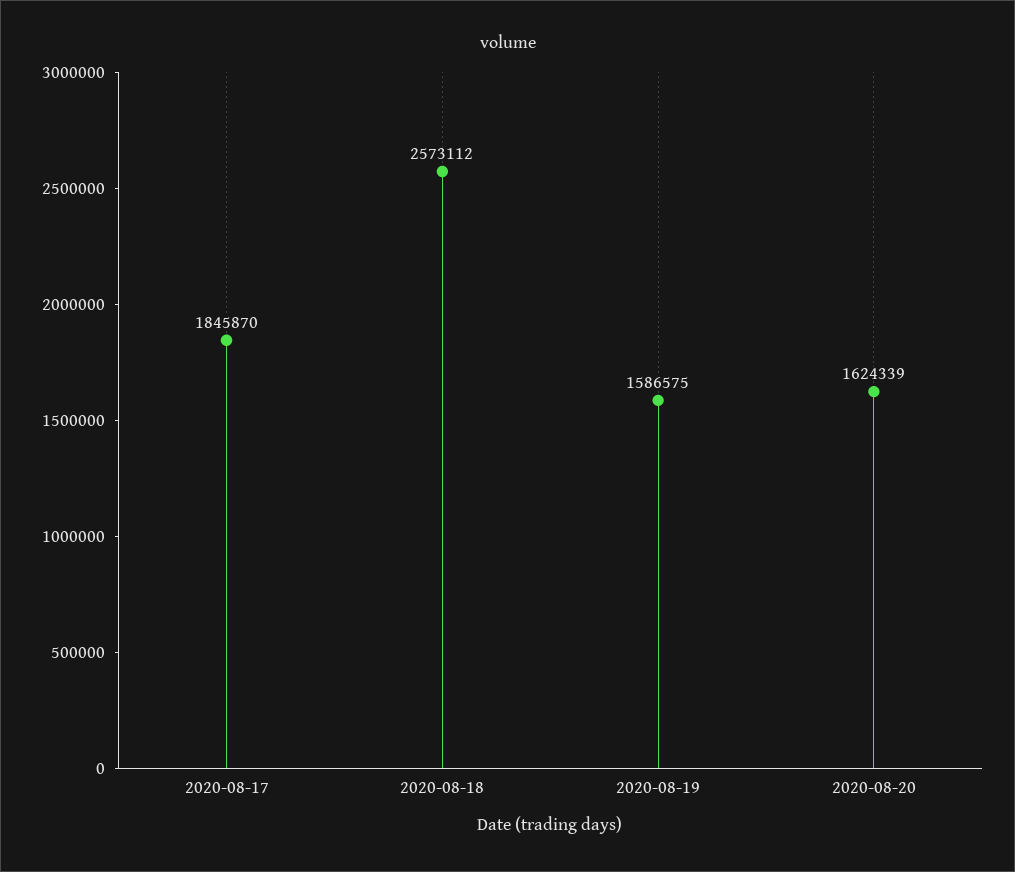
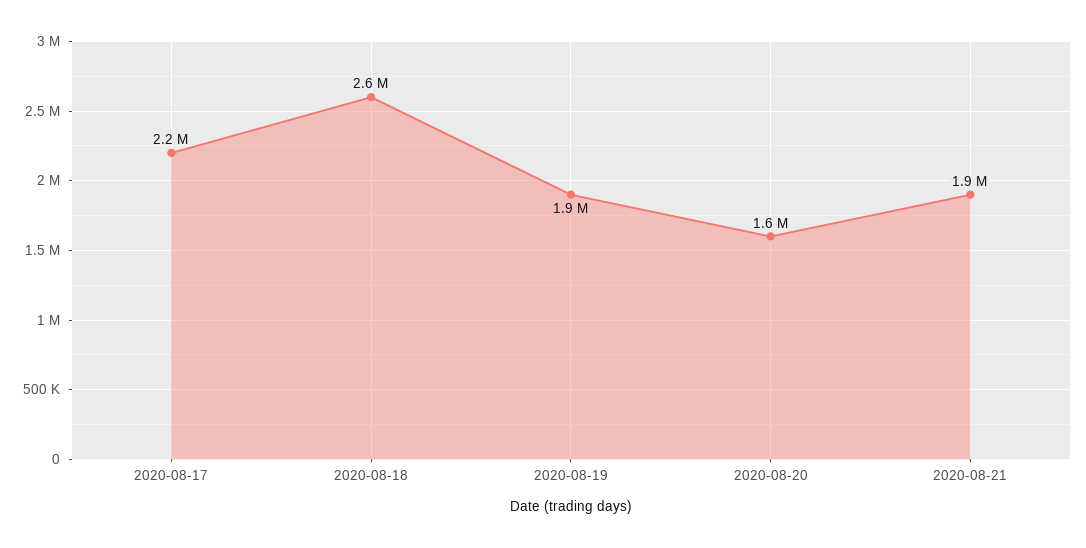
2020-08-17: 1845870 -> 2200000
2020-08-19: 1586575 -> 1900000
2020-08-21: none -> 1900000

